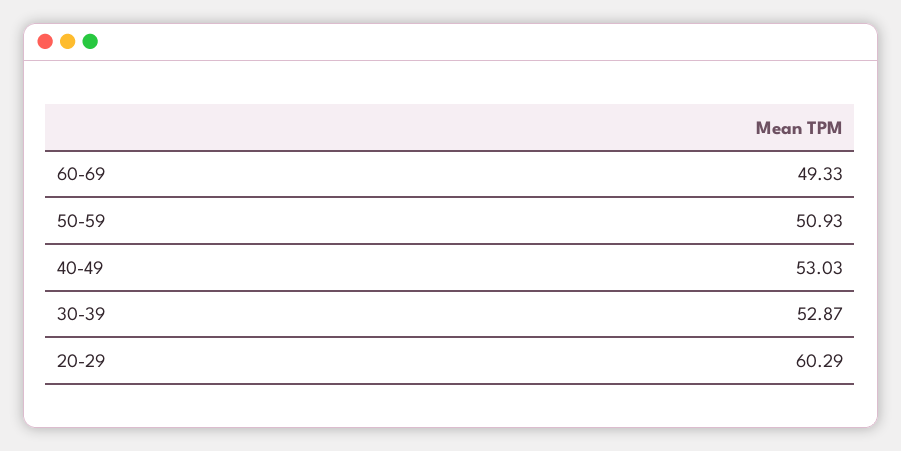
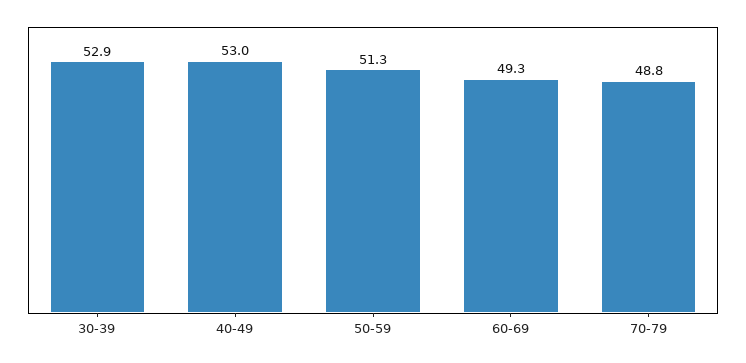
50-59: 50.93 -> 51.3
20-29: 60.29 -> none
70-79: none -> 48.8

